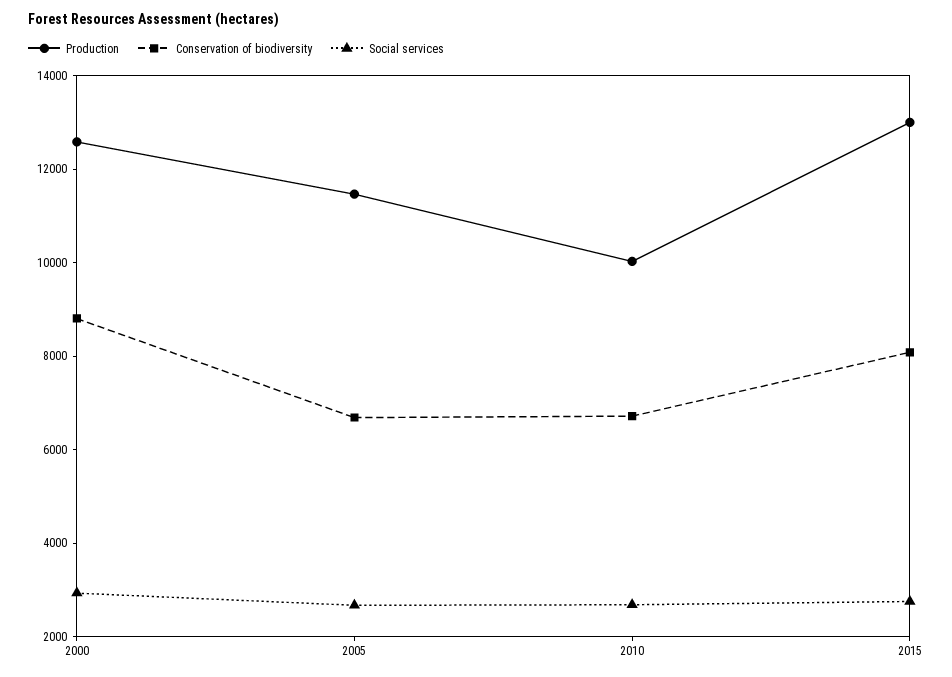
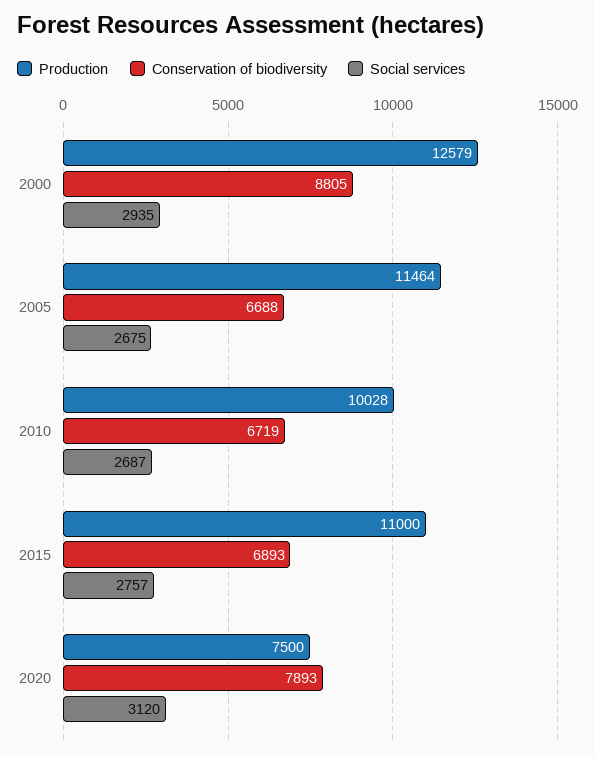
Production, 2015: 13000 -> 11000
Conservation of biodiversity, 2015: 8000 -> 6893
Production, 2020: none -> 7500
Conservation of biodiversity, 2020: none -> 7893
Social services, 2020: none -> 3120

